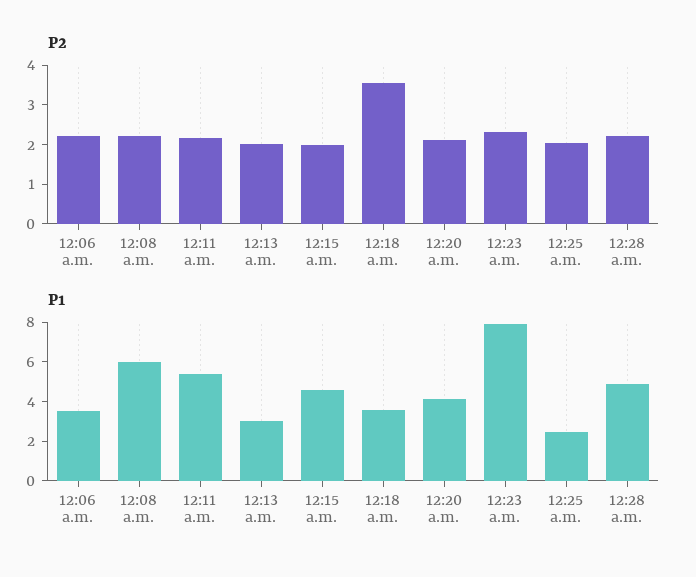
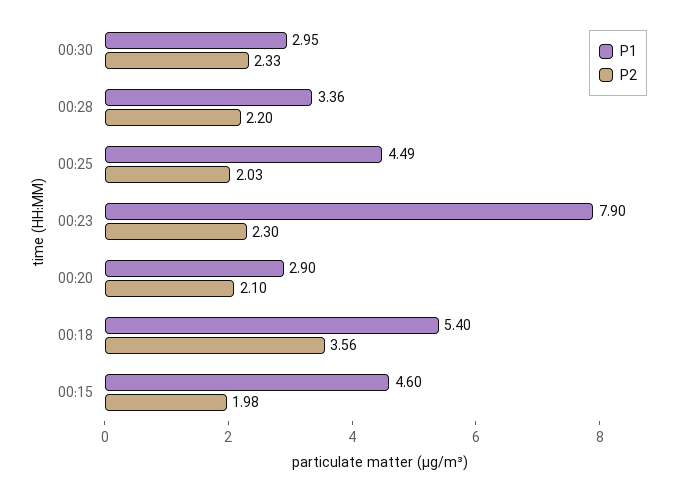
P2, 12:06 a.m.: 2.25 -> none
P2, 12:08 a.m.: 2.25 -> none
P2, 12:11 a.m.: 2.25 -> none
P2, 12:13 a.m.: 2 -> none
P1, 12:06 a.m.: 3.5 -> none
P1, 12:08 a.m.: 6 -> none
P1, 12:11 a.m.: 5.5 -> none
P1, 12:13 a.m.: 3 -> none
P1, 12:18 a.m.: 3.5 -> 5.4
P1, 12:20 a.m.: 4 -> 2.9
P1, 12:25 a.m.: 2.5 -> 4.49
P1, 12:28 a.m.: 5 -> 3.36
P1, 00:30: none -> 2.95
P2, 00:30: none -> 2.33

